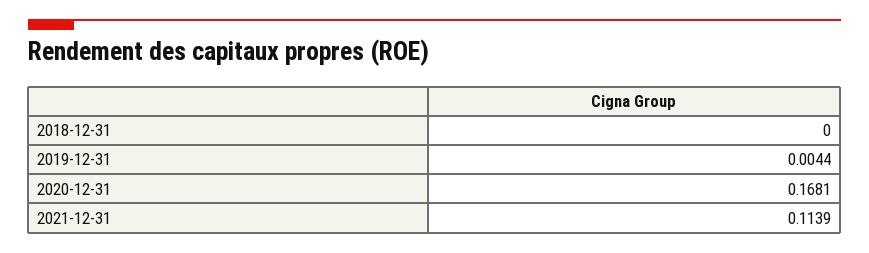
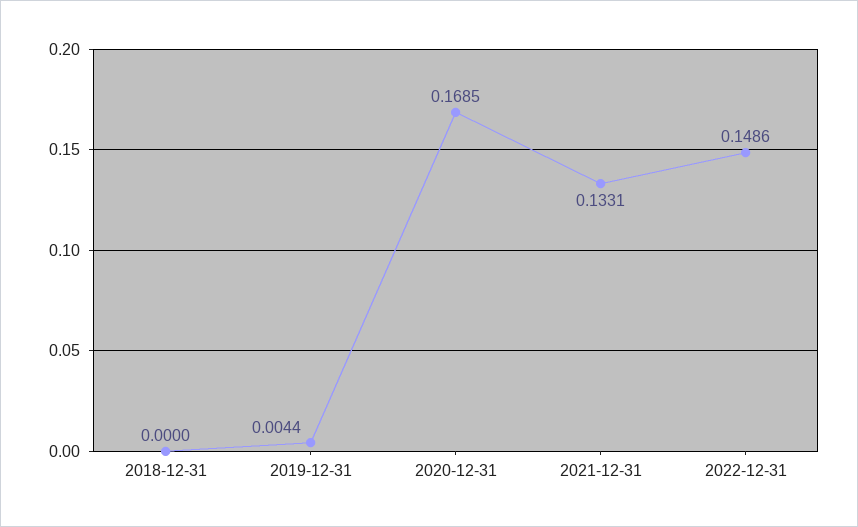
2020-12-31: 0.1681 -> 0.1685
2021-12-31: 0.1139 -> 0.1331
2022-12-31: none -> 0.1486

